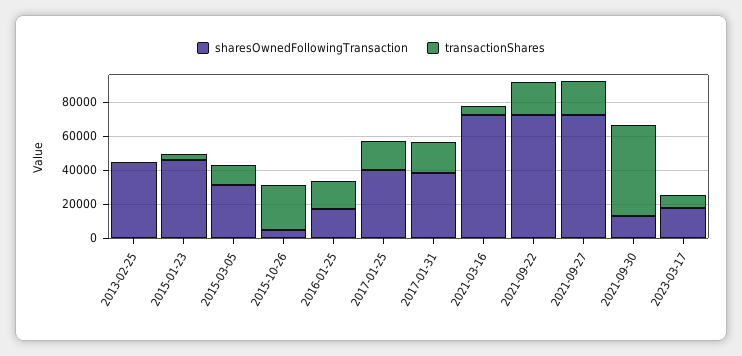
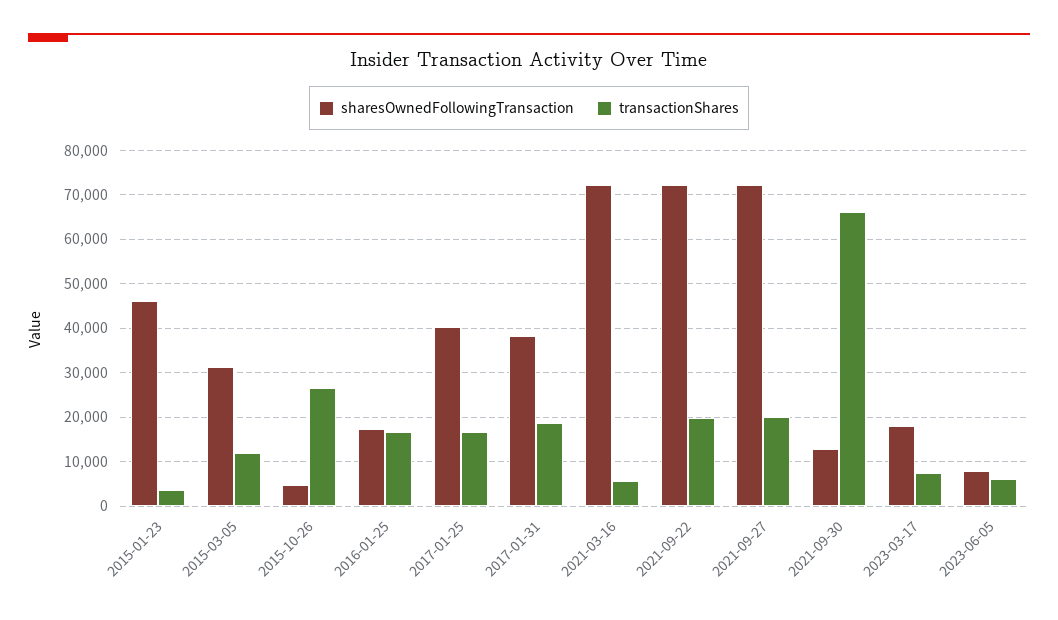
sharesOwnedFollowingTransaction, 2013-02-25: 45000 -> none
transactionShares, 2013-02-25: 0 -> none
transactionShares, 2021-09-30: 55000 -> 66000
sharesOwnedFollowingTransaction, 2023-06-05: none -> 8000
transactionShares, 2023-06-05: none -> 6000

